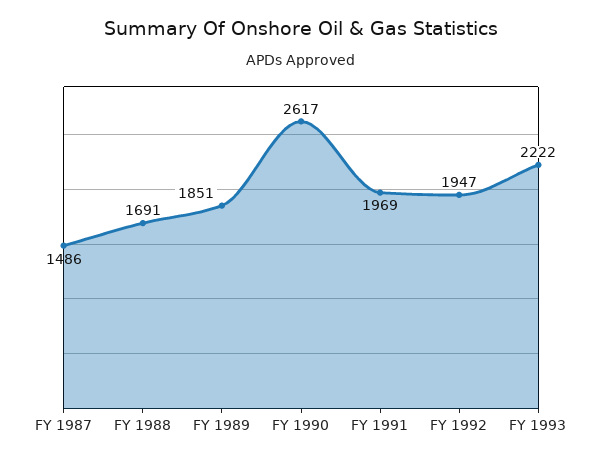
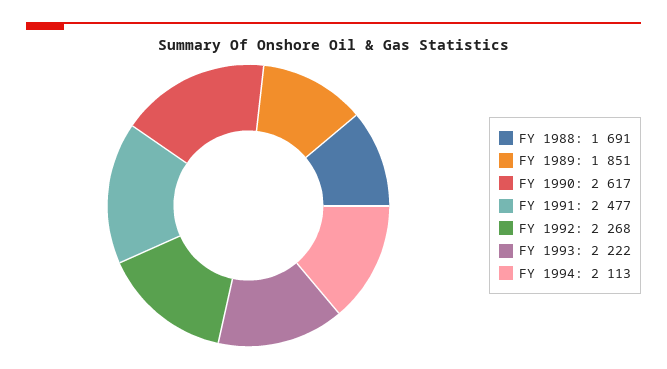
FY 1987: 1486 -> none
FY 1991: 1969 -> 2477
FY 1992: 1947 -> 2268
FY 1994: none -> 2113

